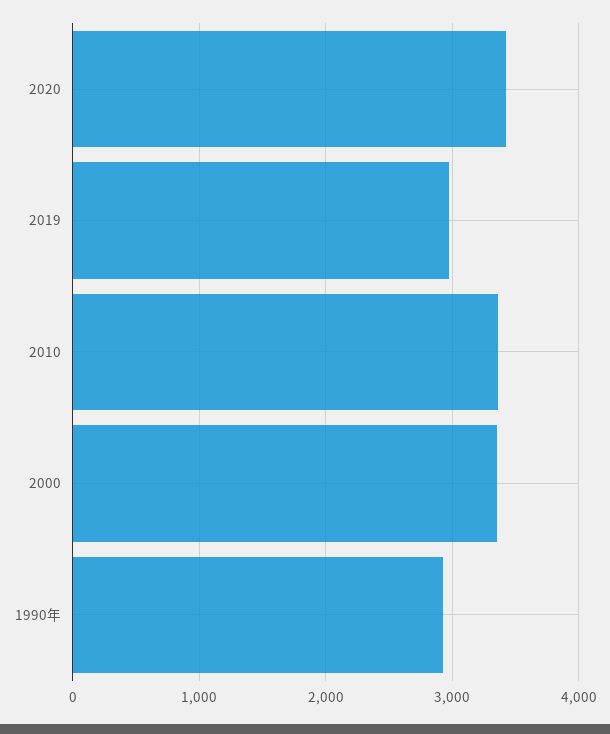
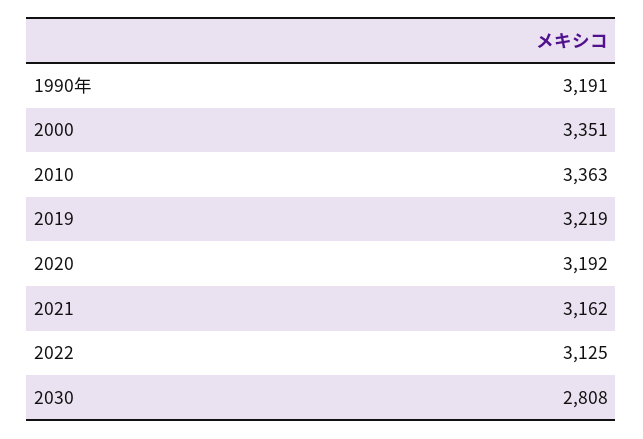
2020: 3400 -> 3192
2019: 3000 -> 3219
1990年: 2900 -> 3191
2021: none -> 3162
2022: none -> 3125
2030: none -> 2808

